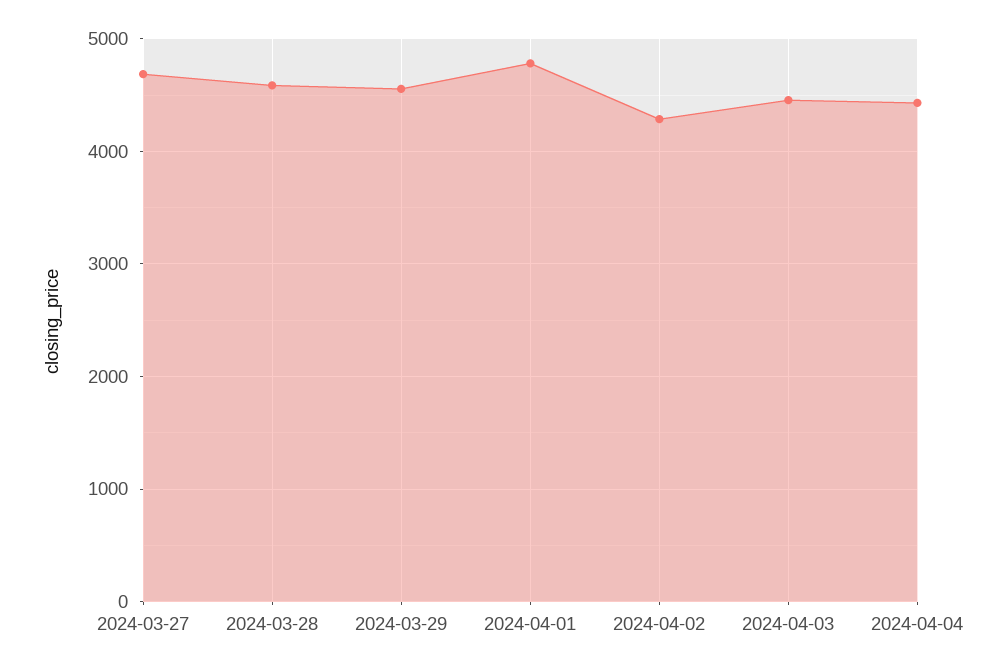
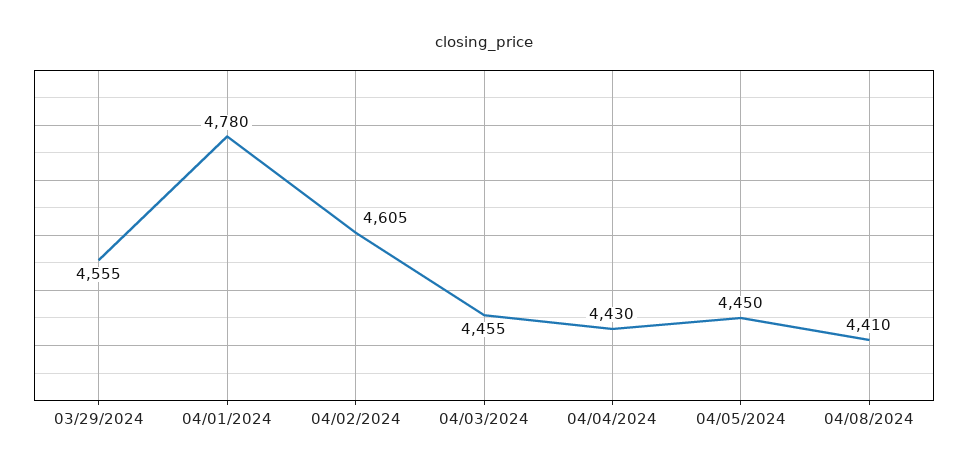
2024-03-27: 4700 -> none
2024-03-28: 4600 -> none
2024-04-02: 4300 -> 4605
04/05/2024: none -> 4450
04/08/2024: none -> 4410

